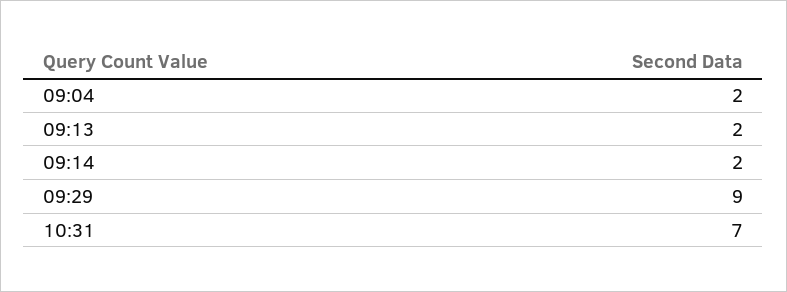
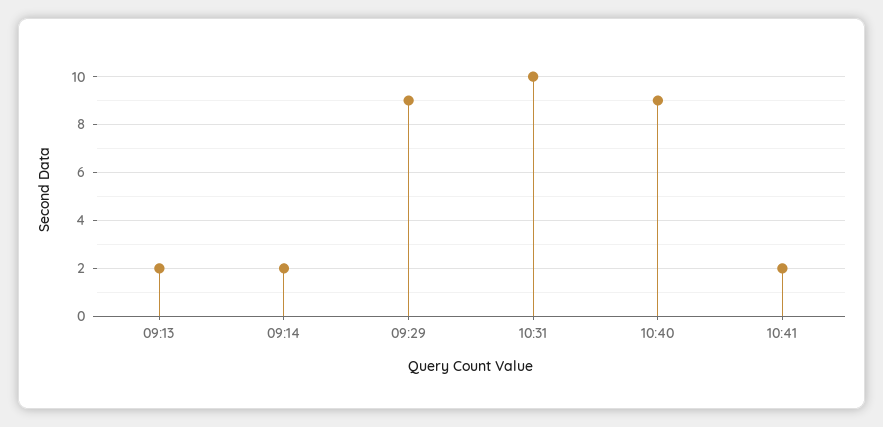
09:04: 2 -> none
10:31: 7 -> 10
10:40: none -> 9
10:41: none -> 2

